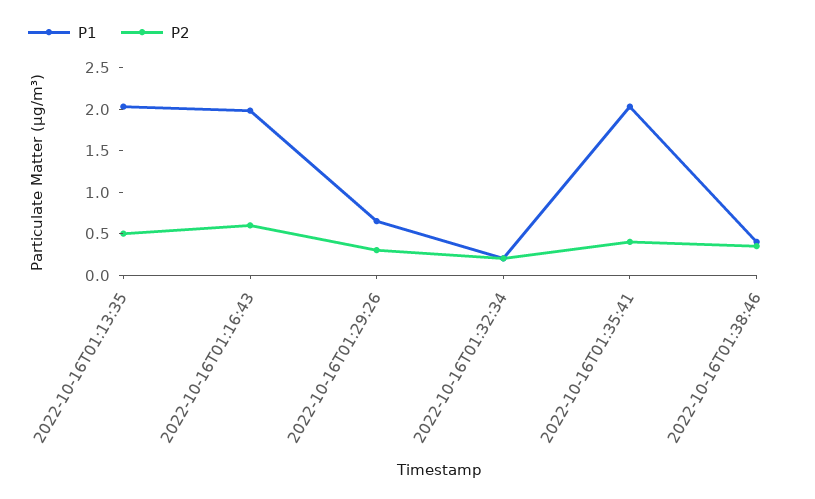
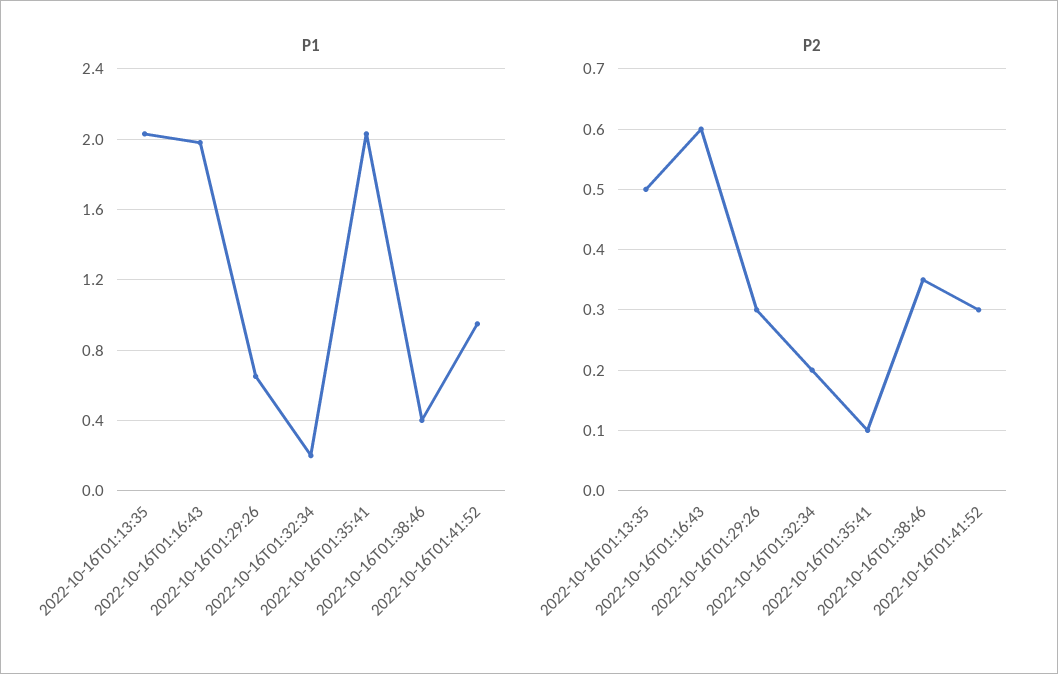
P2, 2022-10-16T01:35:41: 0.4 -> 0.1
P1, 2022-10-16T01:41:52: none -> 0.95
P2, 2022-10-16T01:41:52: none -> 0.3

